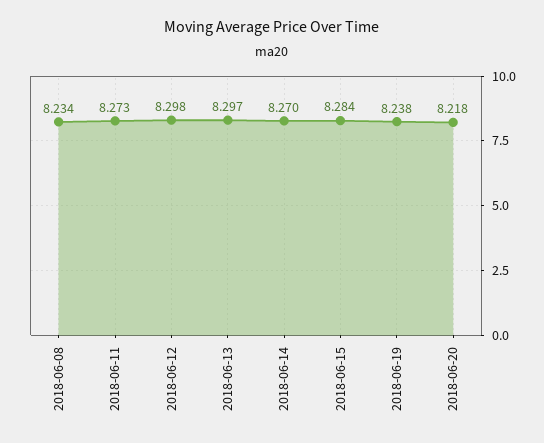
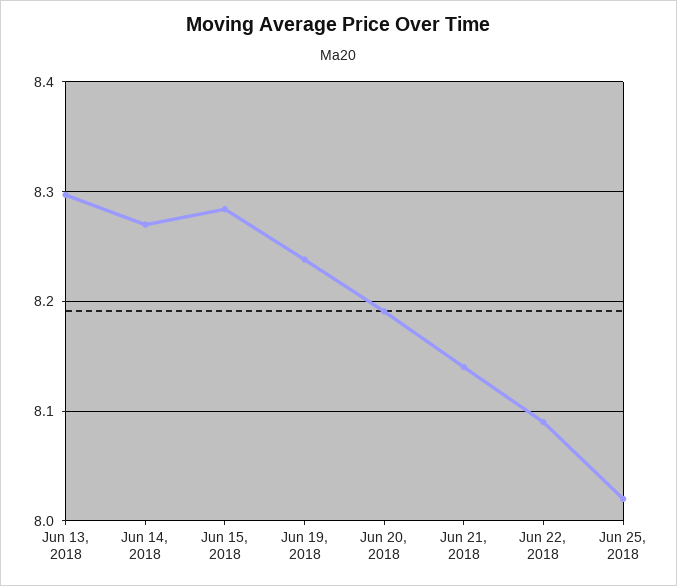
2018-06-08: 8.234 -> none
2018-06-11: 8.273 -> none
2018-06-12: 8.298 -> none
2018-06-20: 8.218 -> 8.19
Jun 21, 2018: none -> 8.14
Jun 22, 2018: none -> 8.09
Jun 25, 2018: none -> 8.02

